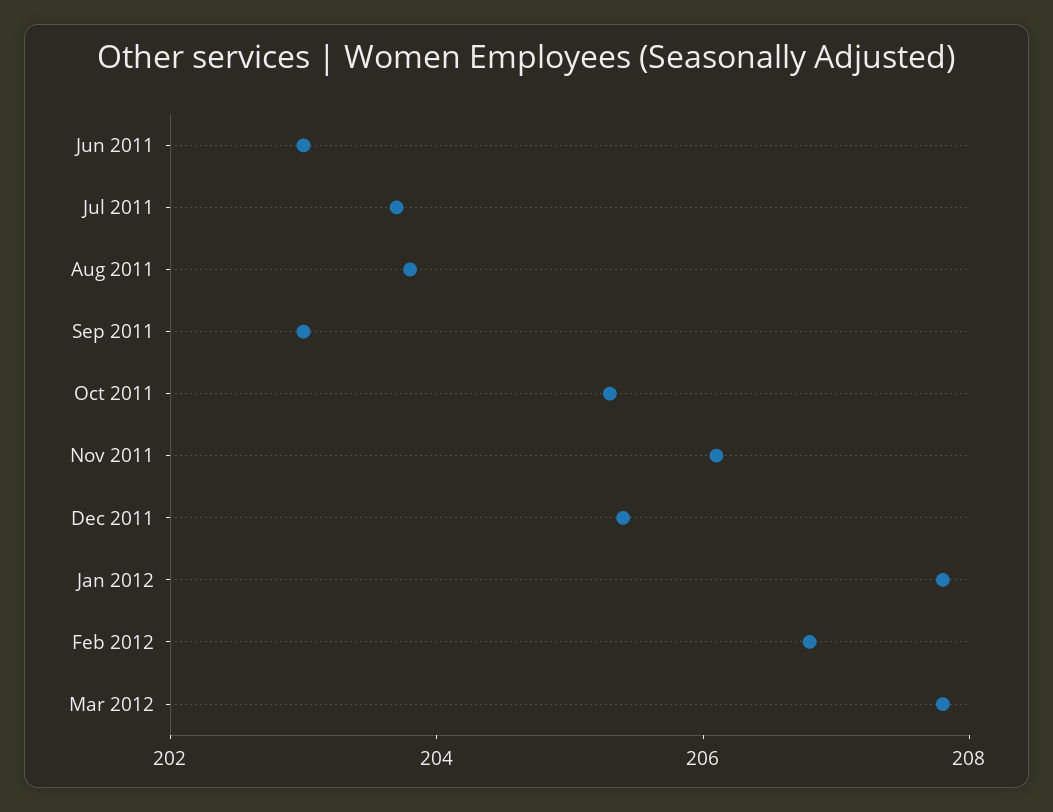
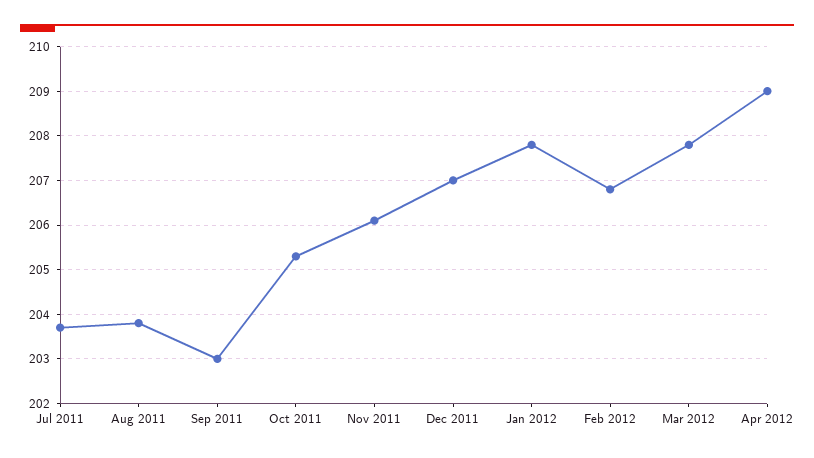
Jun 2011: 203 -> none
Dec 2011: 205.5 -> 207
Apr 2012: none -> 209

